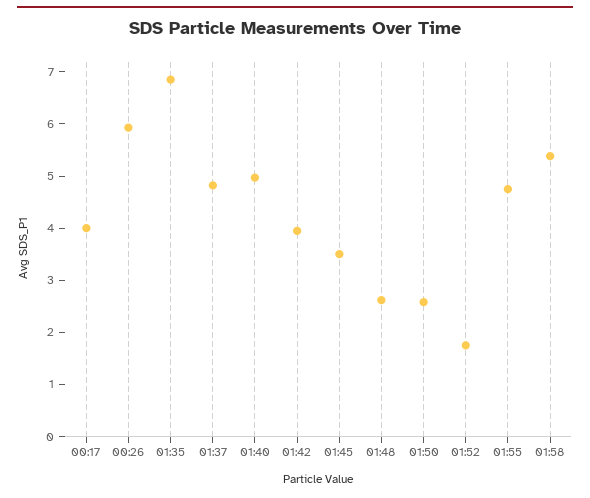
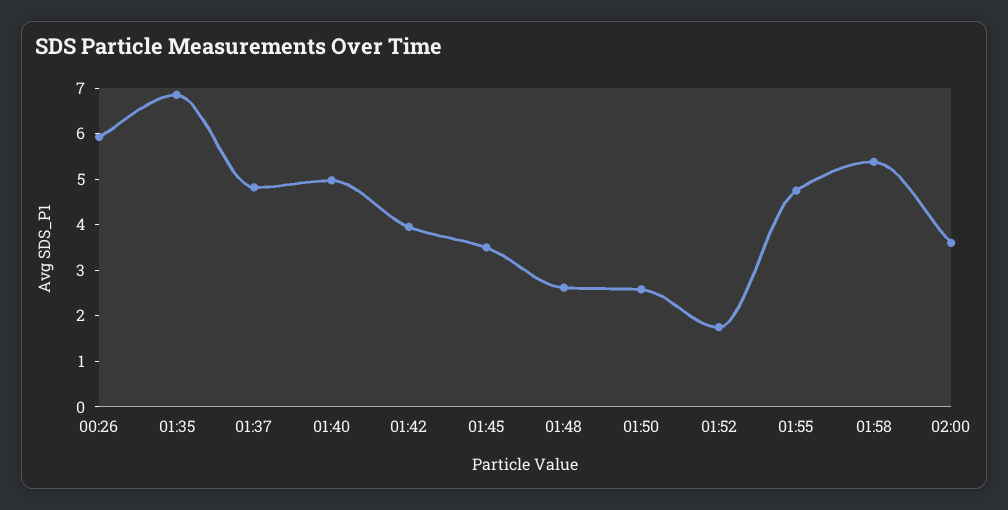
00:17: 4 -> none
02:00: none -> 3.6

